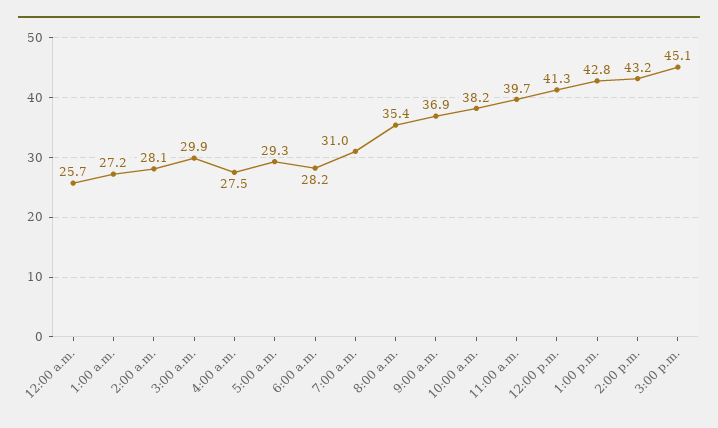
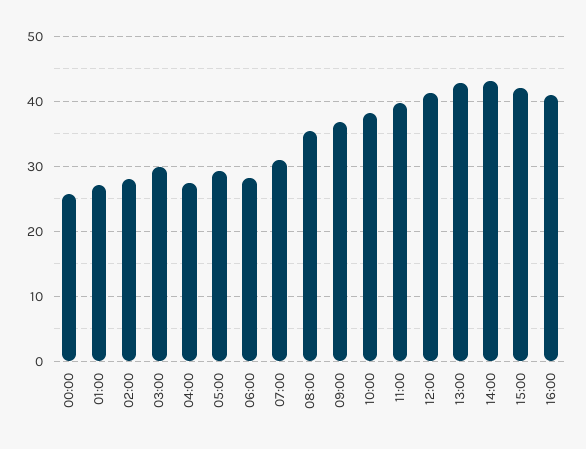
3:00 p.m.: 45.1 -> 42
16:00: none -> 41

